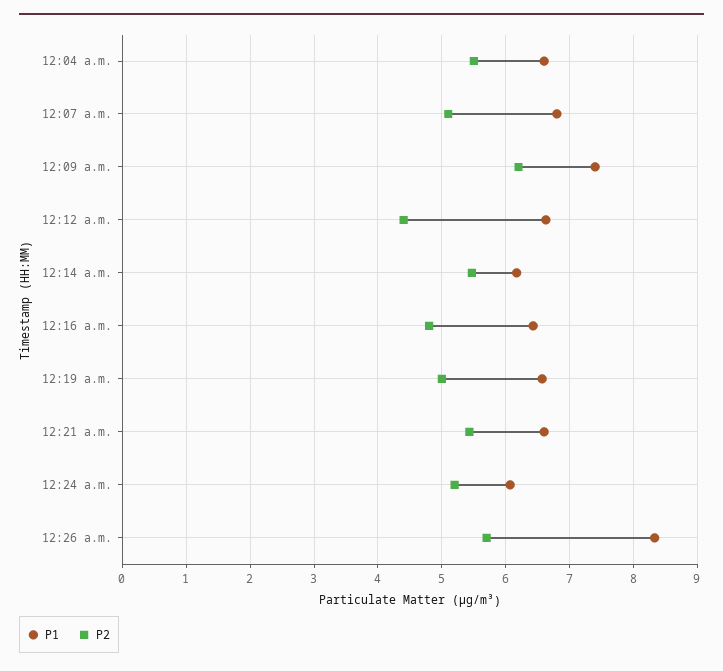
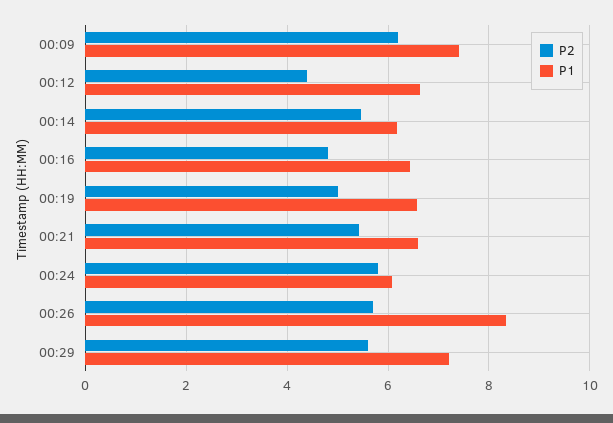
P1, 12:04 a.m.: 6.6 -> none
P2, 12:04 a.m.: 5.5 -> none
P1, 12:07 a.m.: 6.8 -> none
P2, 12:07 a.m.: 5.1 -> none
P2, 12:24 a.m.: 5.2 -> 5.8
P2, 00:29: none -> 5.6
P1, 00:29: none -> 7.2

